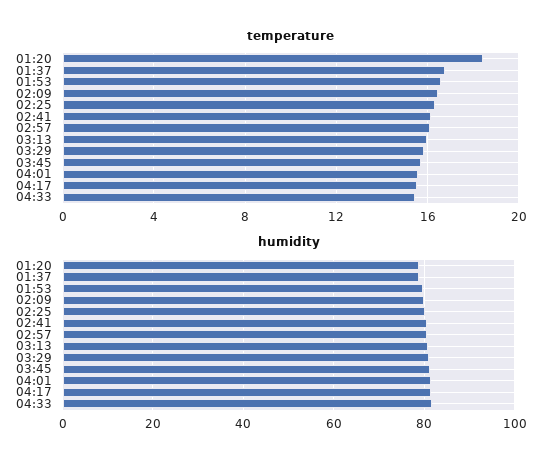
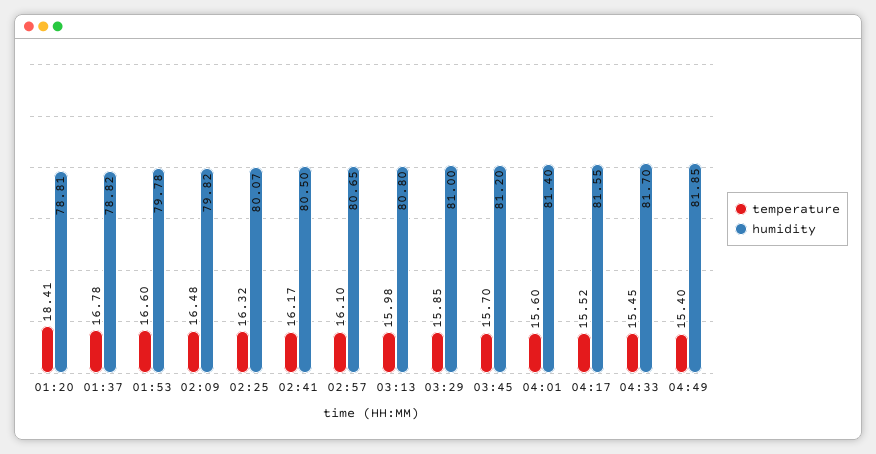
temperature, 04:49: none -> 15.4
humidity, 04:49: none -> 81.85

